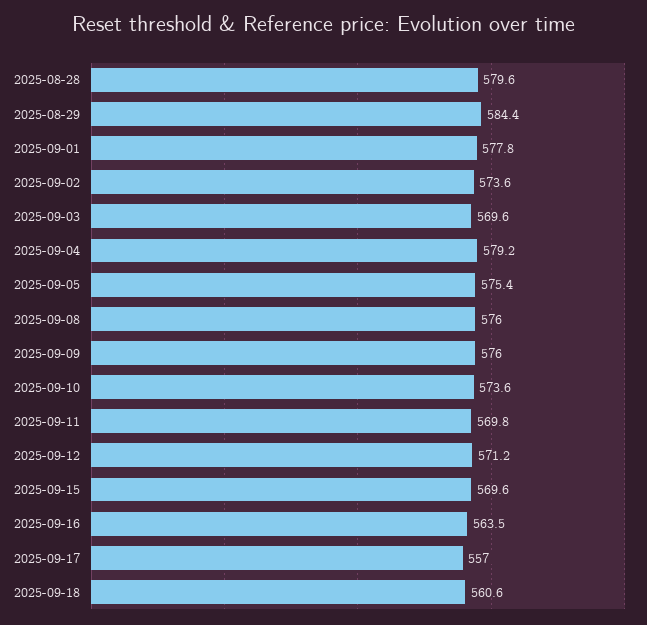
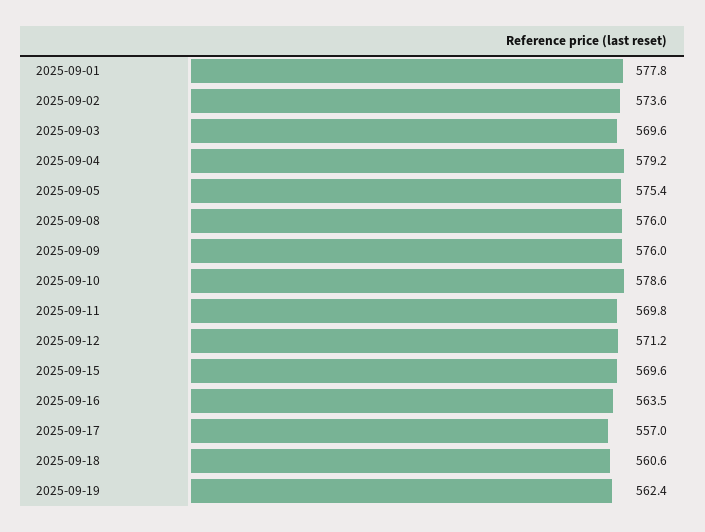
2025-08-28: 579.6 -> none
2025-08-29: 584.4 -> none
2025-09-10: 573.6 -> 578.6
2025-09-19: none -> 562.4

